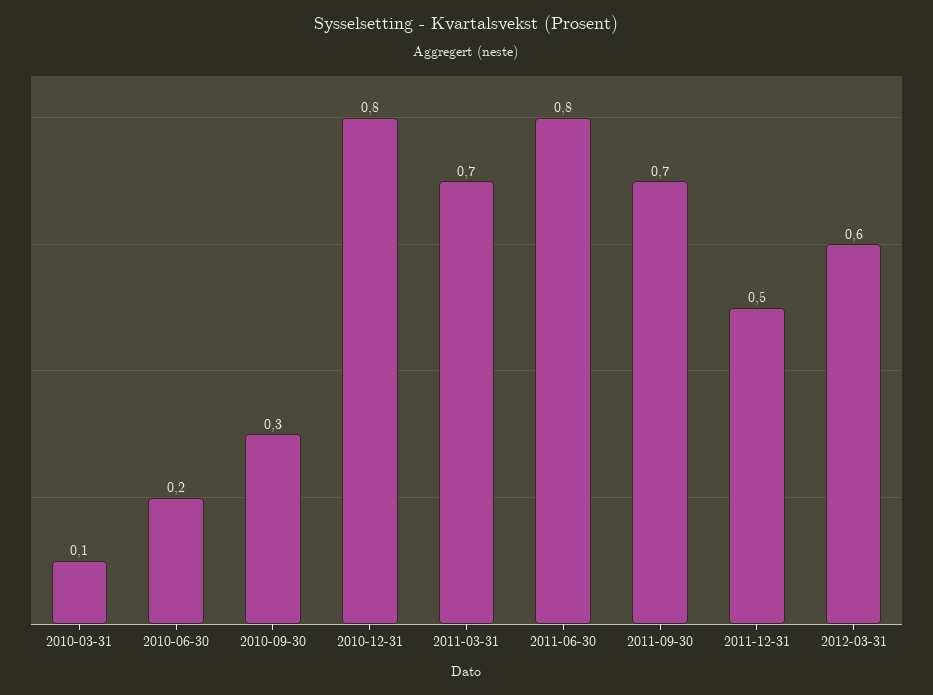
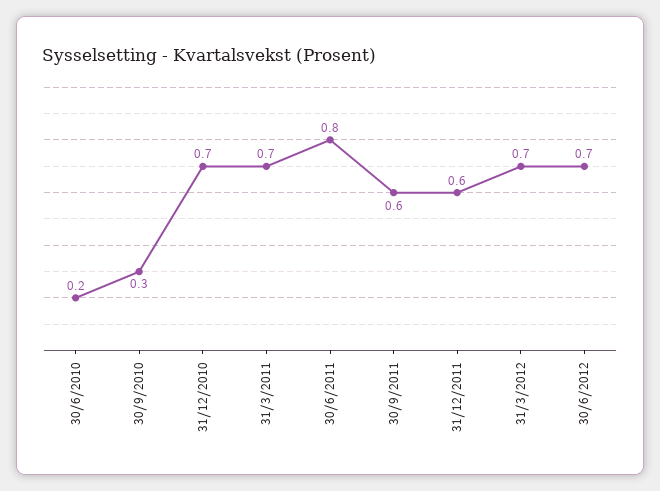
2010-03-31: 0.1 -> none
2010-12-31: 0.8 -> 0.7
2011-09-30: 0.7 -> 0.6
2011-12-31: 0.5 -> 0.6
2012-03-31: 0.6 -> 0.7
30/6/2012: none -> 0.7

